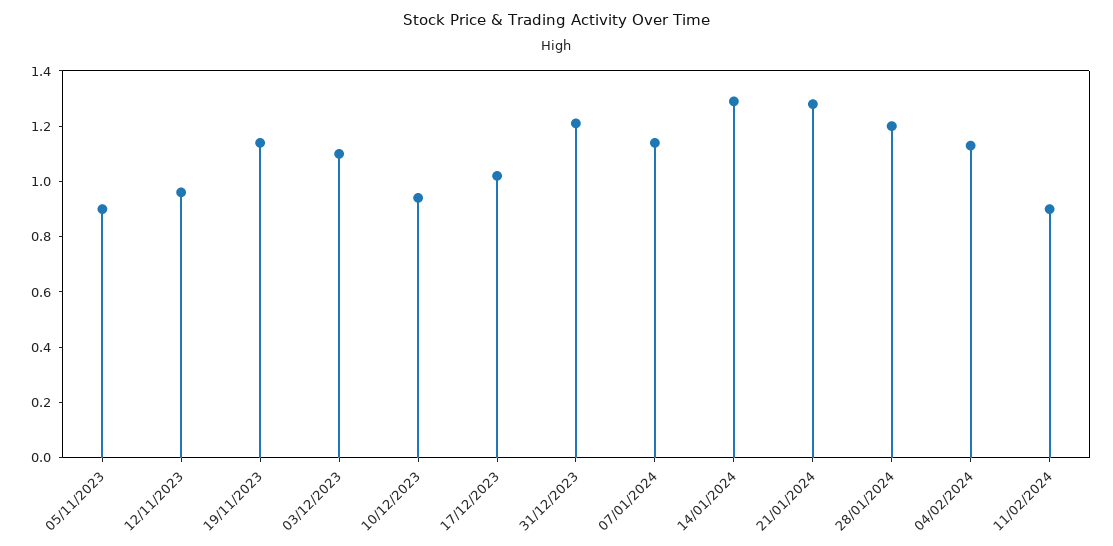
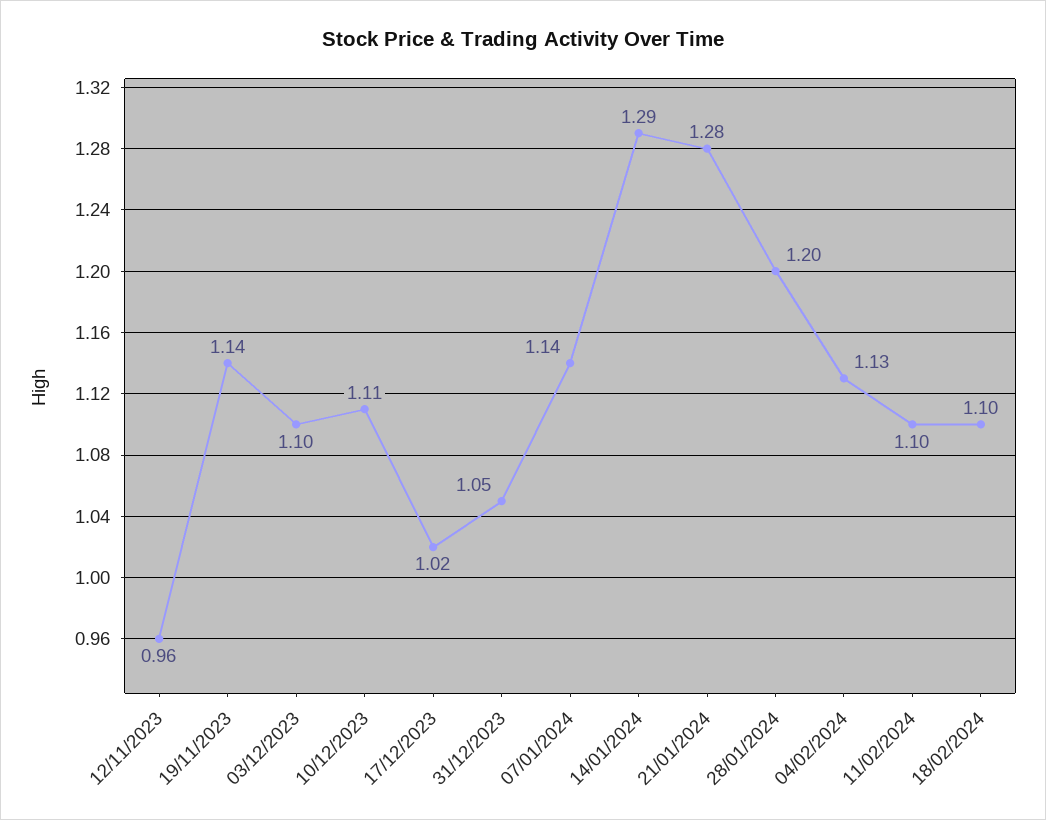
05/11/2023: 0.9 -> none
10/12/2023: 0.95 -> 1.11
31/12/2023: 1.2 -> 1.05
11/02/2024: 0.9 -> 1.1
18/02/2024: none -> 1.1

